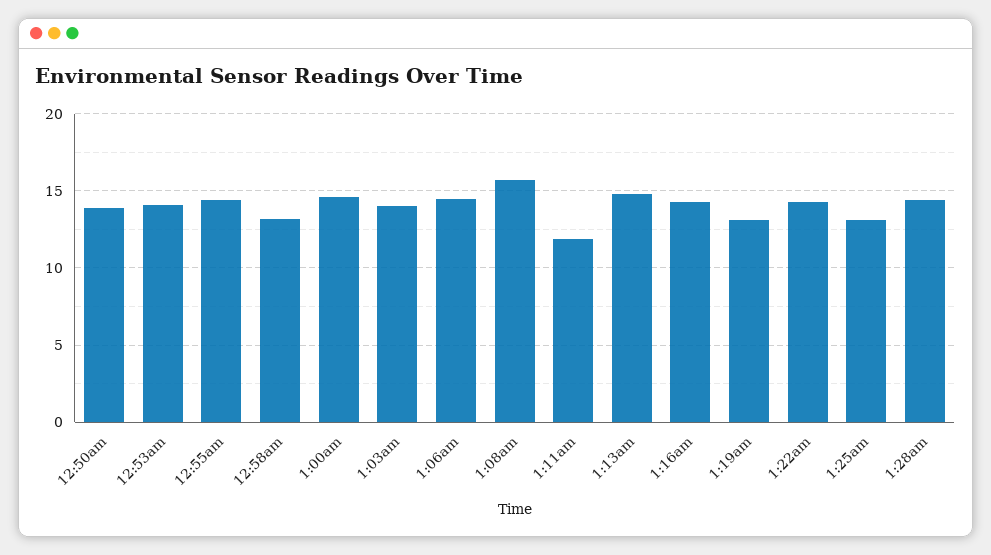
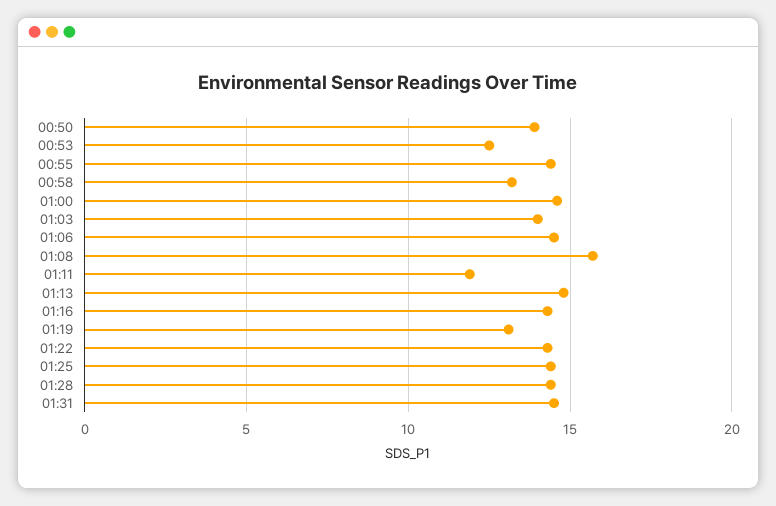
12:53am: 14 -> 12.5
1:25am: 13 -> 14.5
01:31: none -> 14.5

